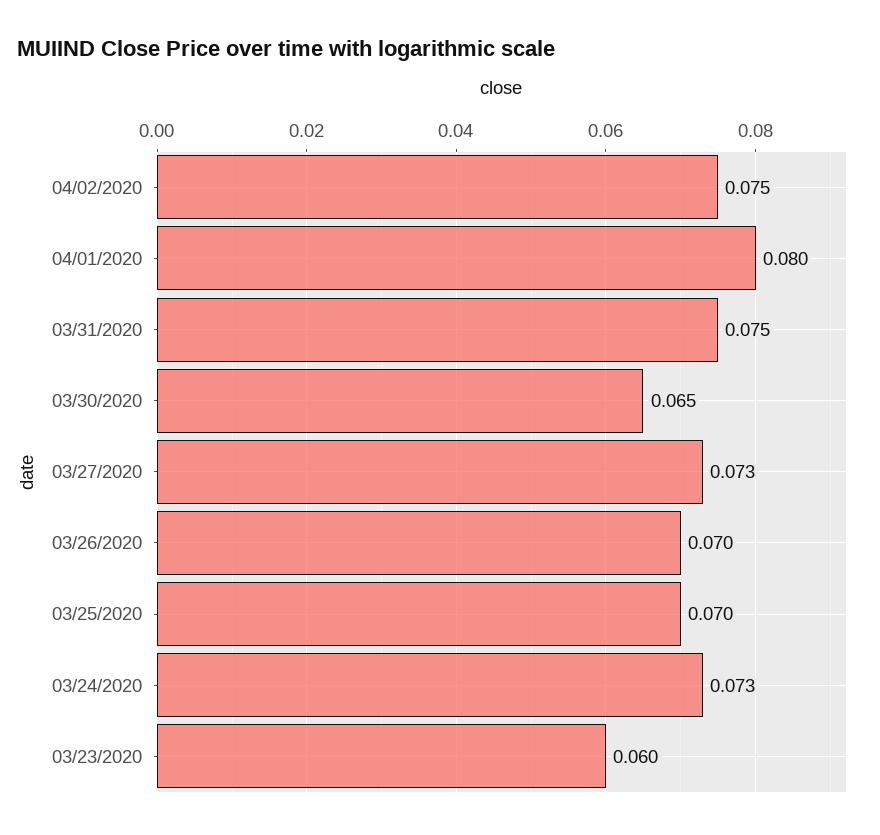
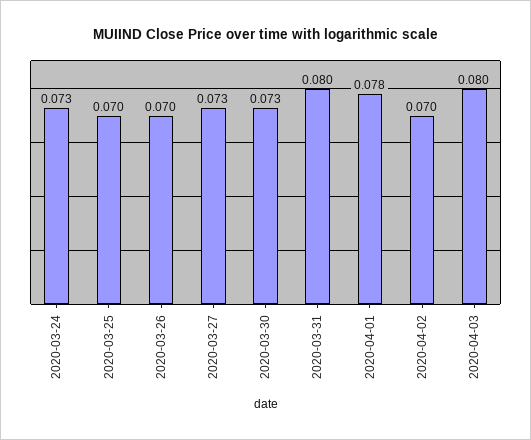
04/02/2020: 0.075 -> 0.07
04/01/2020: 0.08 -> 0.078
03/31/2020: 0.075 -> 0.08
03/30/2020: 0.065 -> 0.073
03/23/2020: 0.06 -> none
2020-04-03: none -> 0.08

